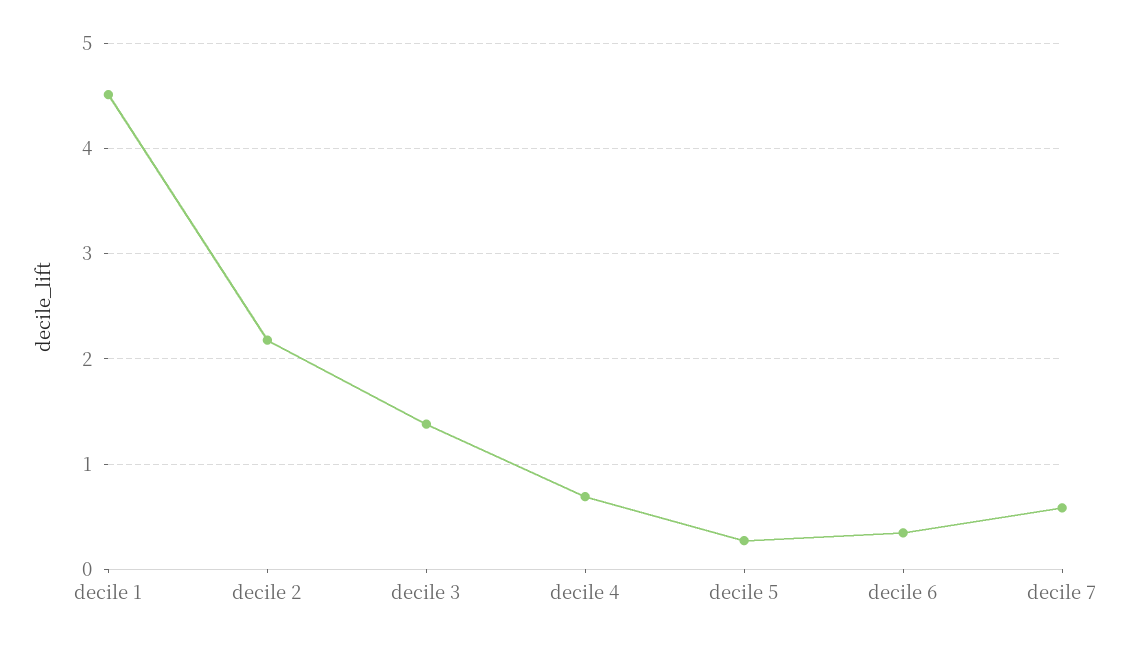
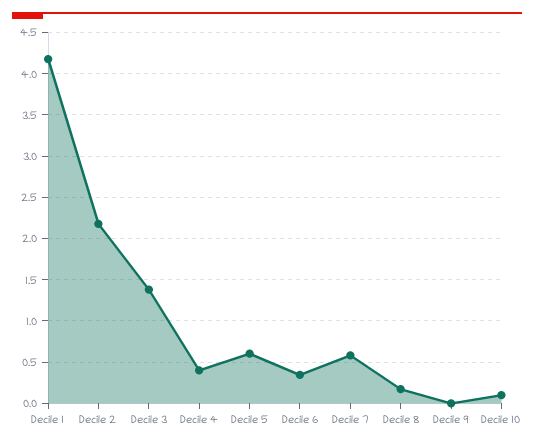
decile 1: 4.5 -> 4.2
decile 4: 0.7 -> 0.4
decile 5: 0.3 -> 0.6
Decile 8: none -> 0.2
Decile 9: none -> 0
Decile 10: none -> 0.1

